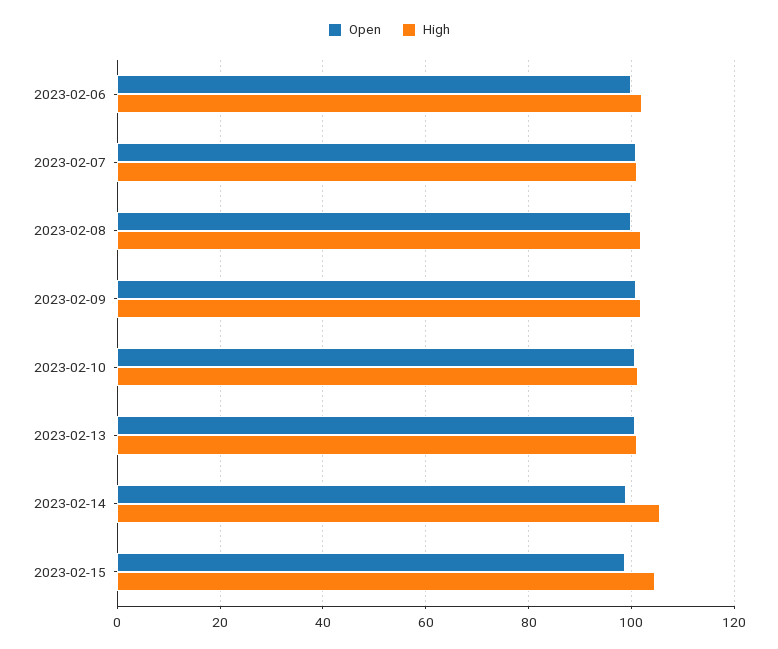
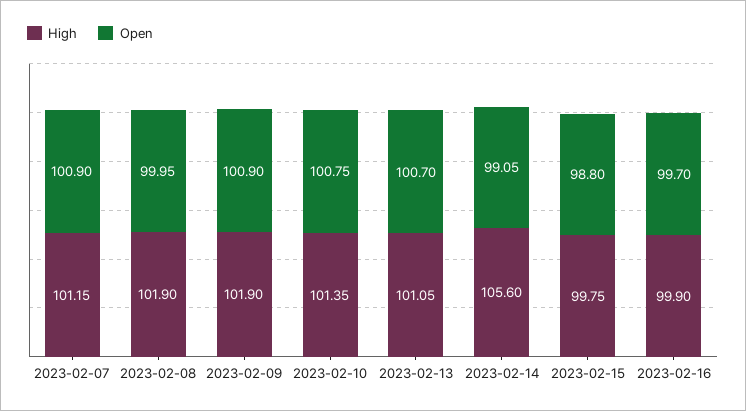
Open, 2023-02-06: 100 -> none
High, 2023-02-06: 102 -> none
High, 2023-02-15: 104 -> 99.75
High, 2023-02-16: none -> 99.9
Open, 2023-02-16: none -> 99.7

